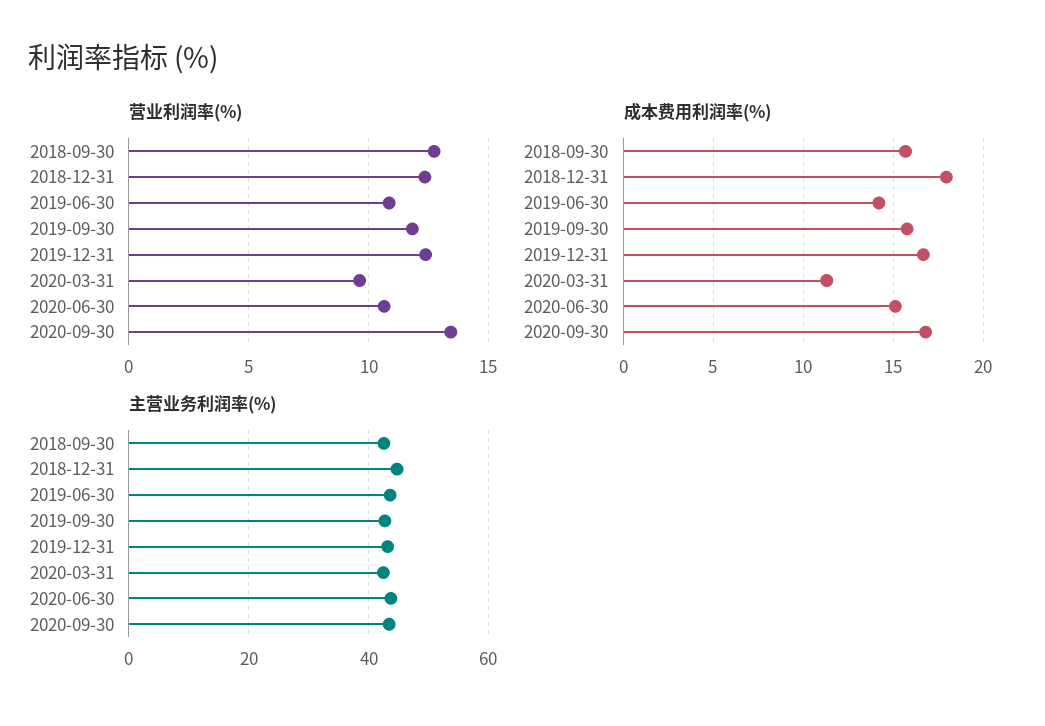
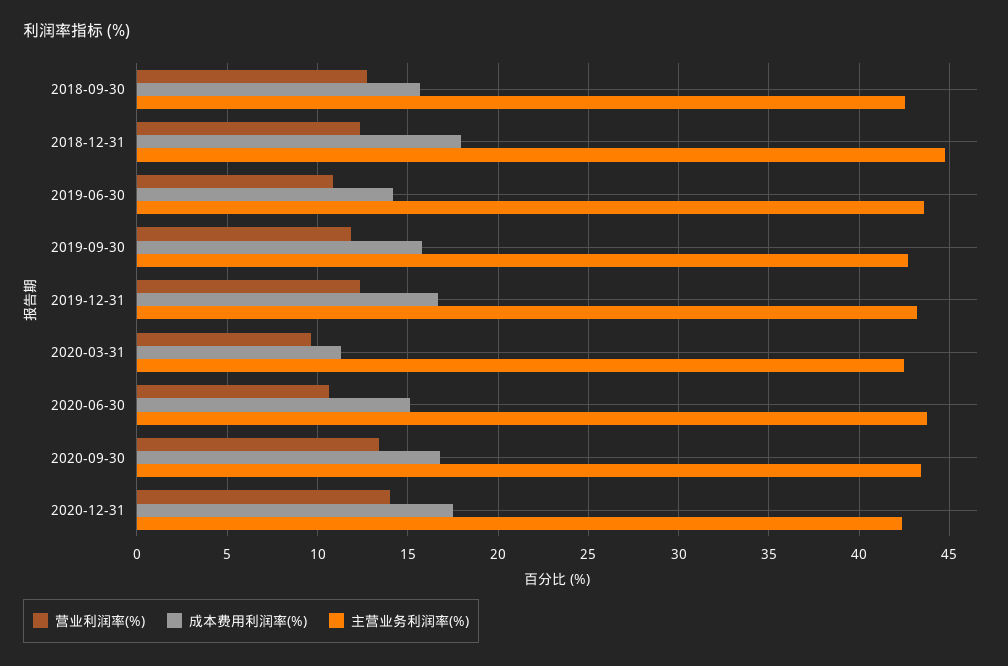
营业利润率(%), 2020-12-31: none -> 14
成本费用利润率(%), 2020-12-31: none -> 17.5
主营业务利润率(%), 2020-12-31: none -> 42.5

